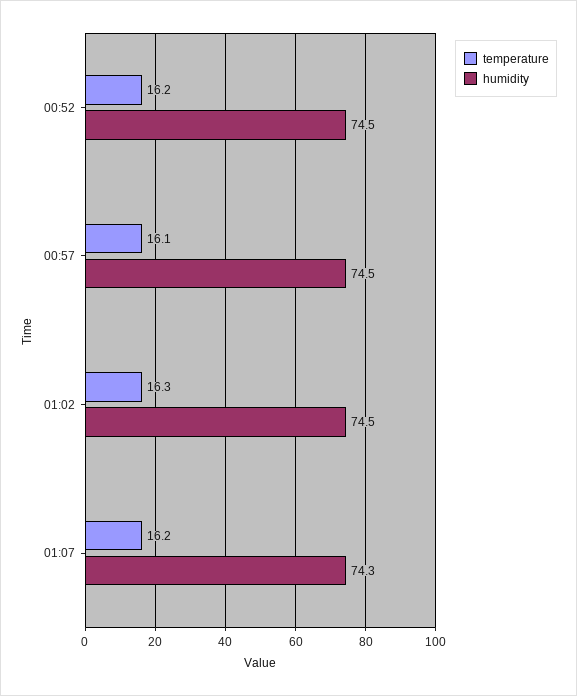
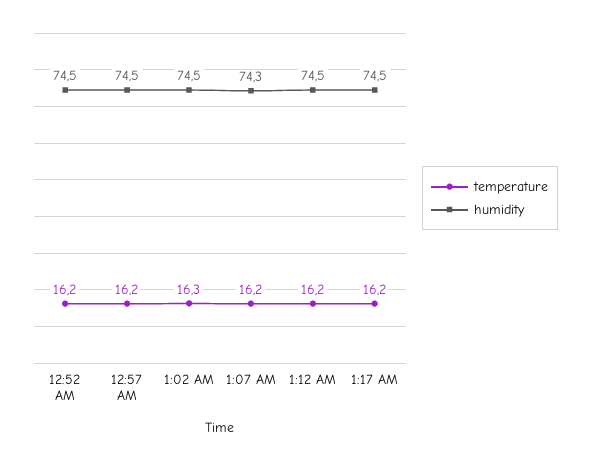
temperature, 00:57: 16.1 -> 16.2
temperature, 1:12 AM: none -> 16.2
humidity, 1:12 AM: none -> 74.5
temperature, 1:17 AM: none -> 16.2
humidity, 1:17 AM: none -> 74.5

